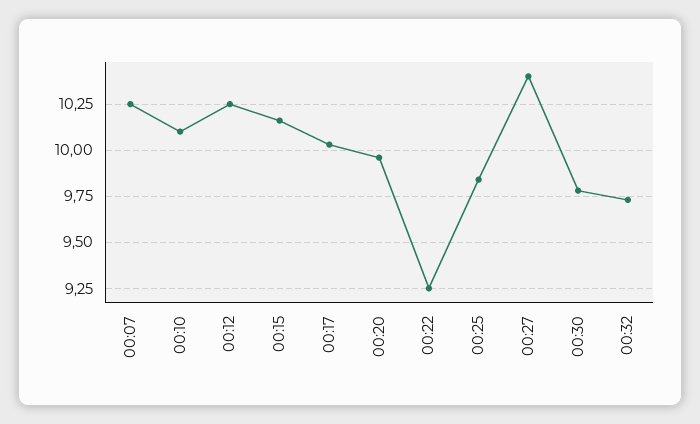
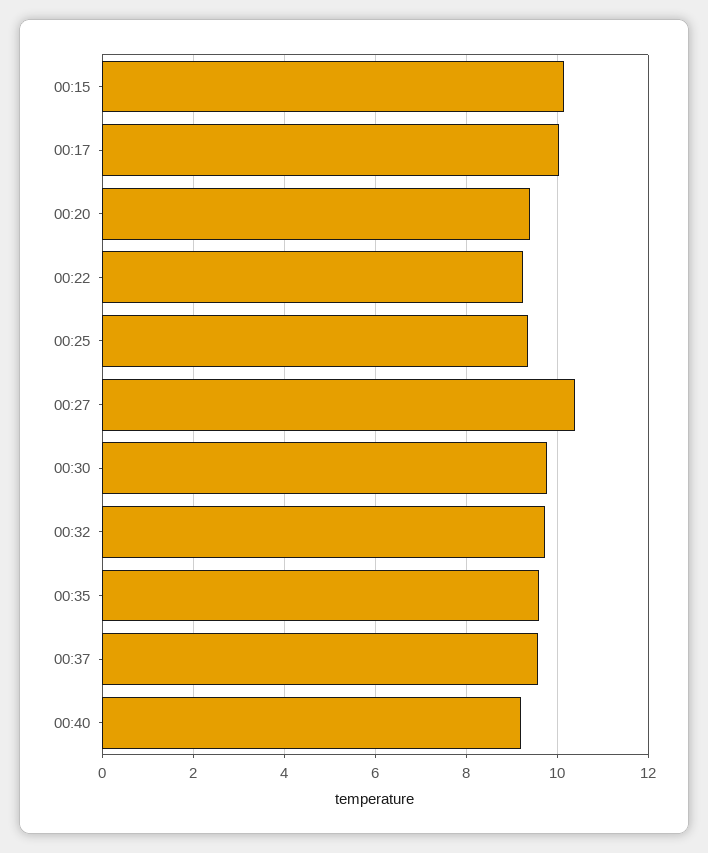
00:07: 10.25 -> none
00:10: 10.1 -> none
00:12: 10.25 -> none
00:20: 9.95 -> 9.4
00:25: 9.85 -> 9.4
00:35: none -> 9.6
00:37: none -> 9.6
00:40: none -> 9.2

